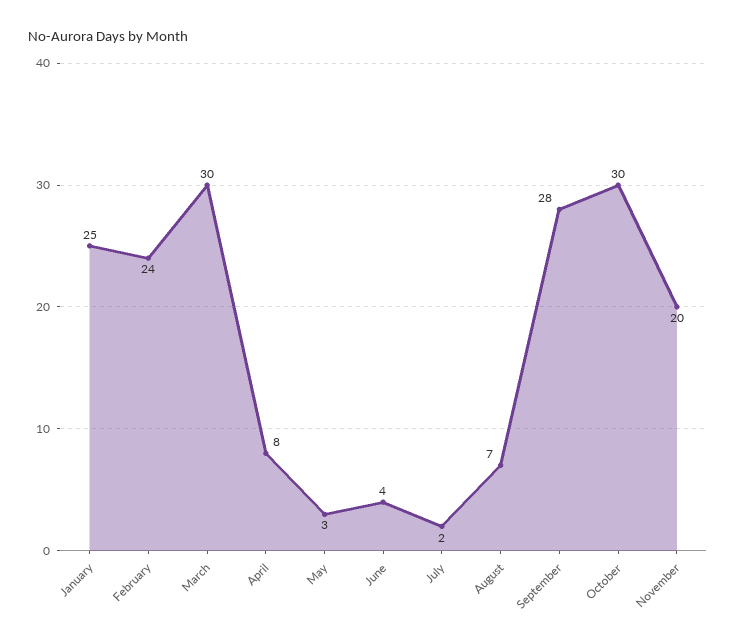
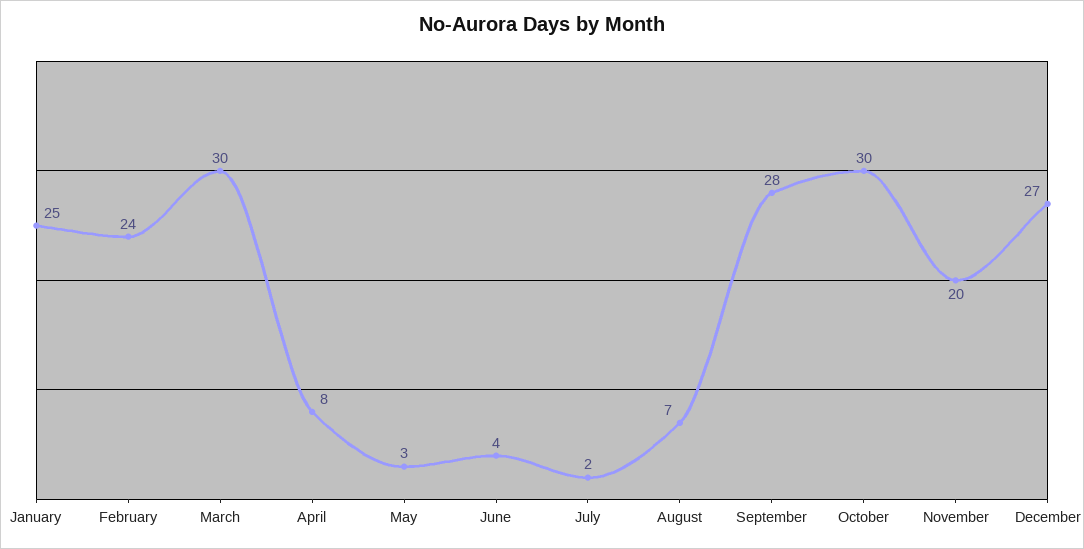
December: none -> 27

